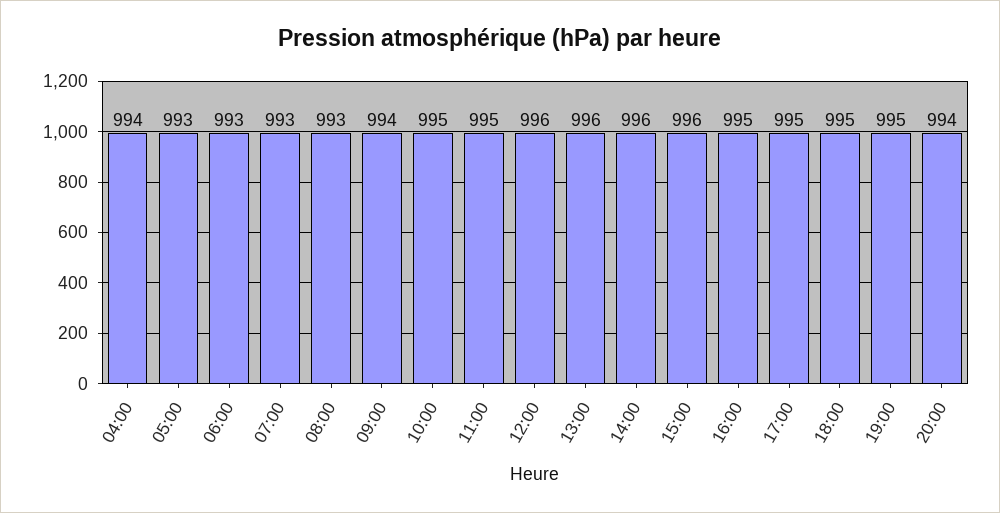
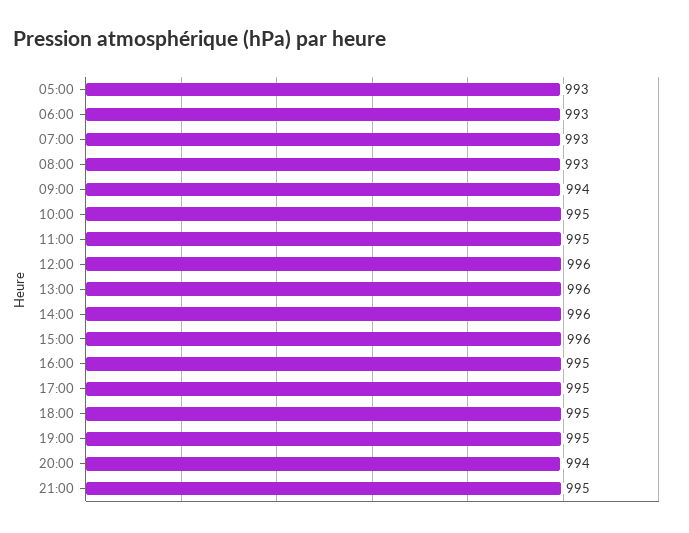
04:00: 994 -> none
21:00: none -> 995

